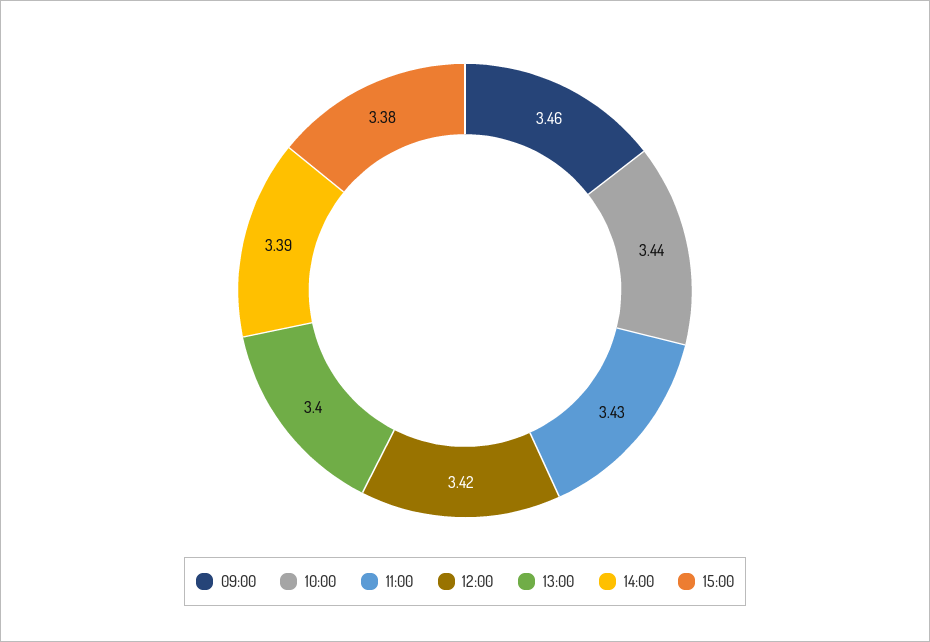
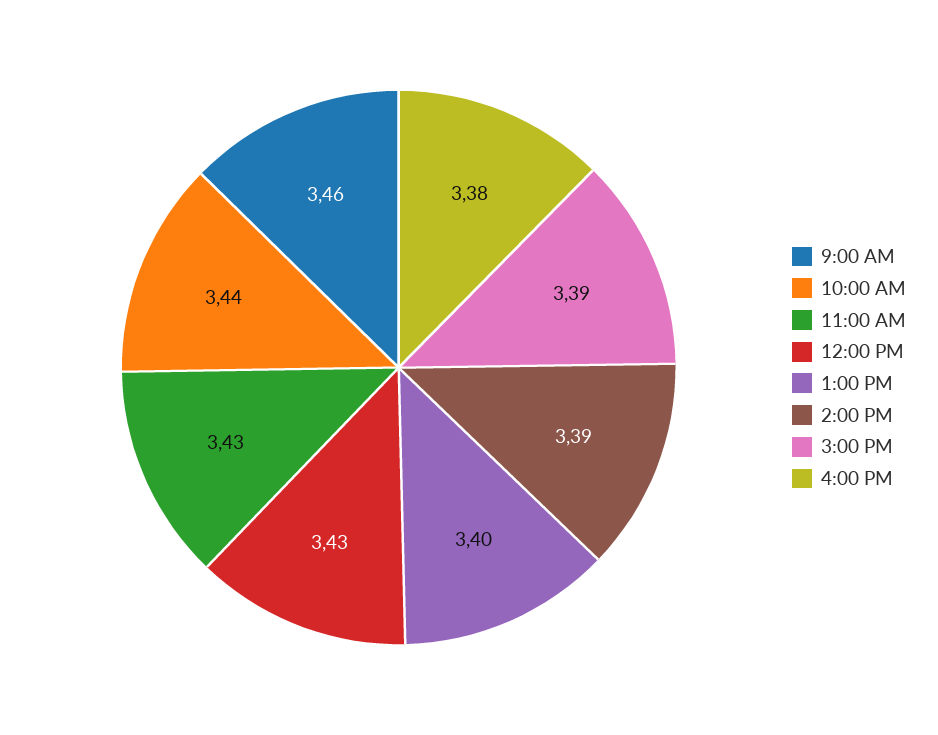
12:00: 3.42 -> 3.43
15:00: 3.38 -> 3.39
4:00 PM: none -> 3.38

